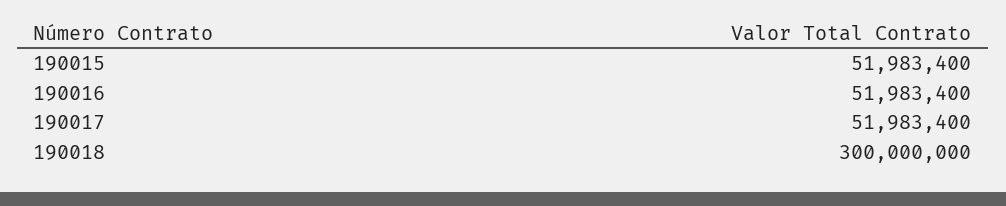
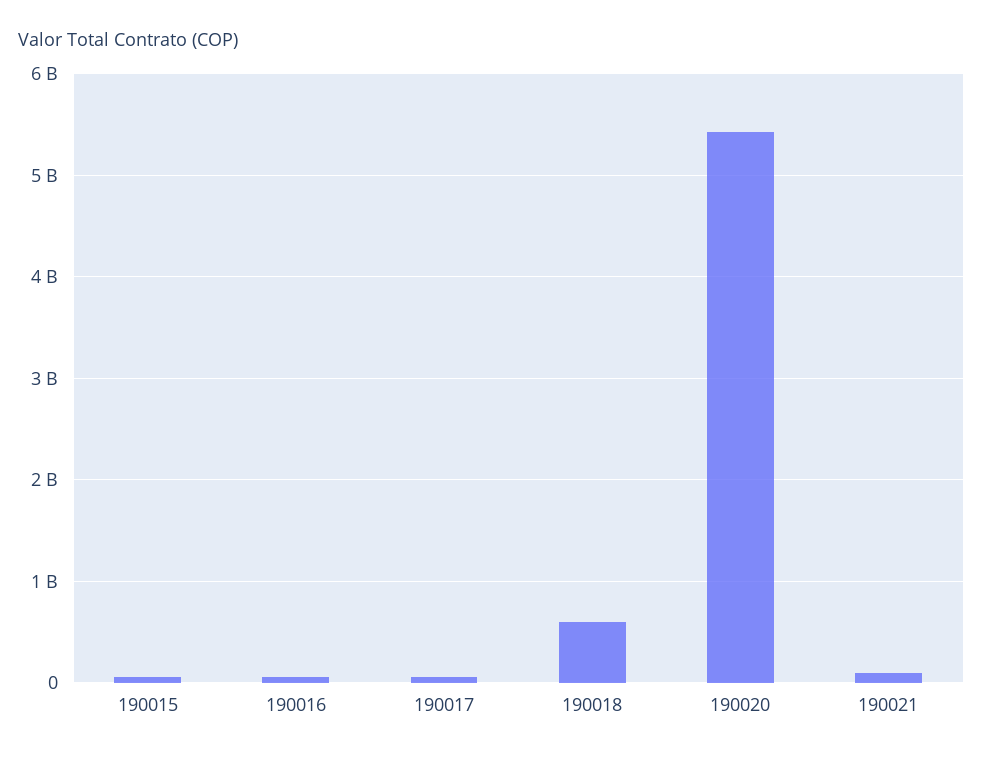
190018: 300000000 -> 600000000
190020: none -> 5400000000
190021: none -> 100000000

